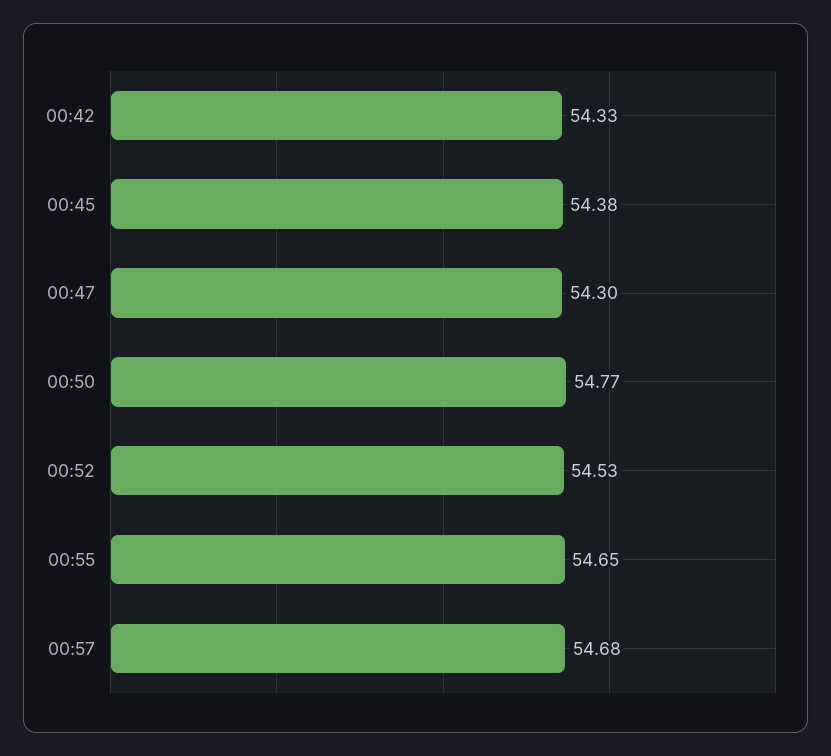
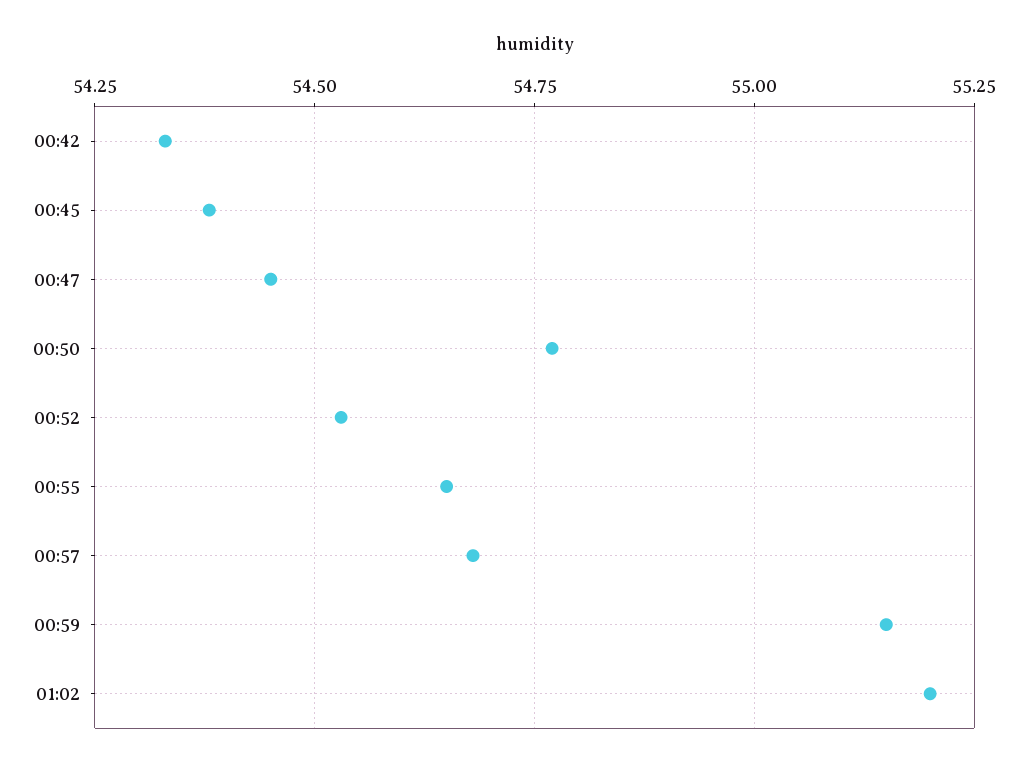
00:47: 54.3 -> 54.45
00:59: none -> 55.15
01:02: none -> 55.2

